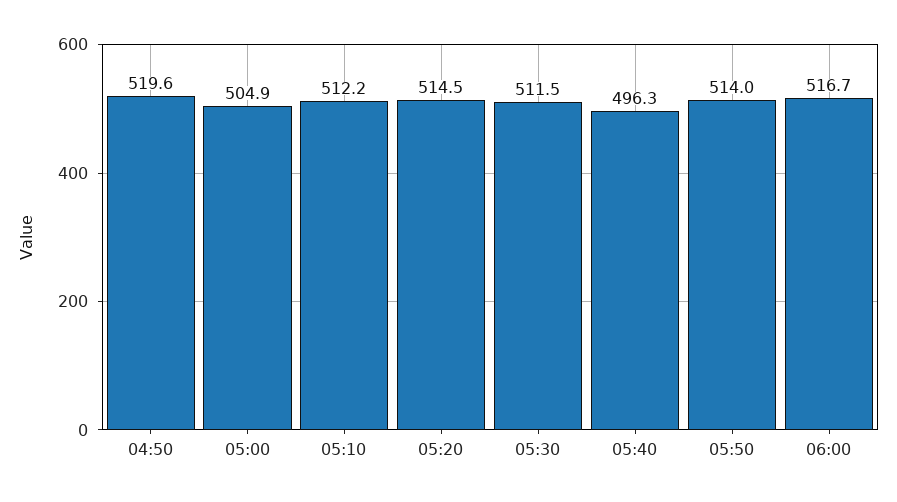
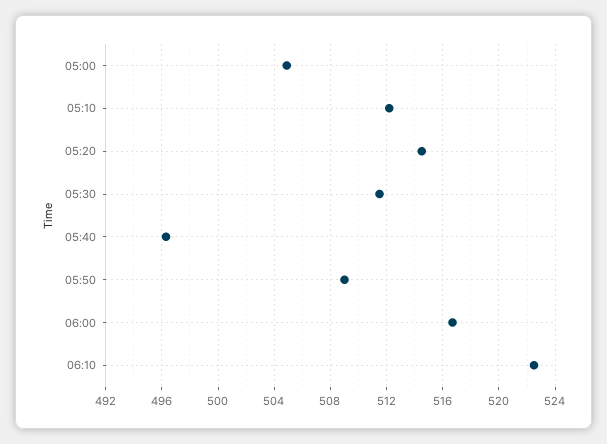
04:50: 519.6 -> none
05:50: 514 -> 509
06:10: none -> 522.5

